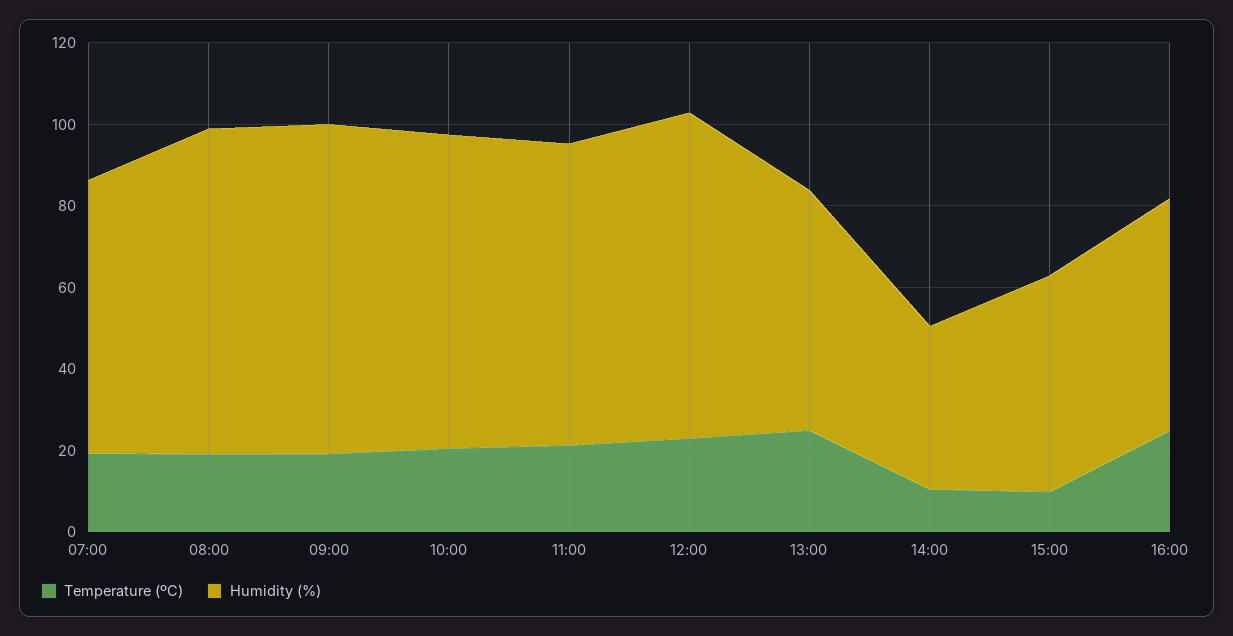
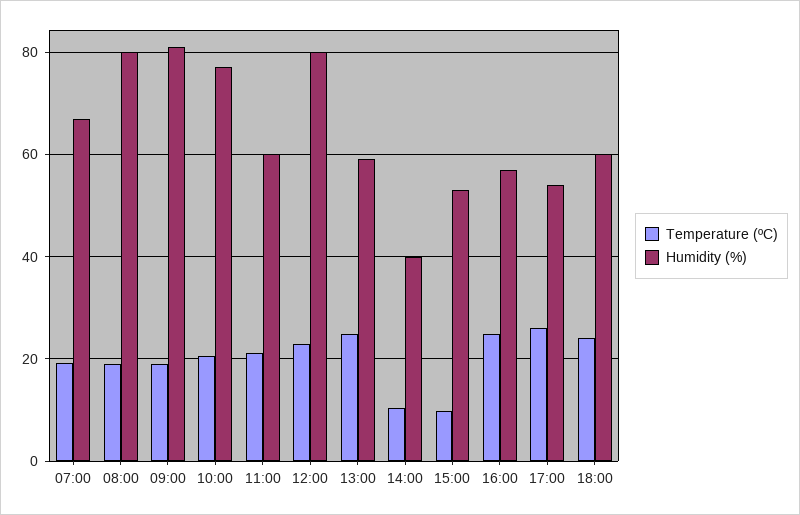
Humidity (%), 11:00: 75 -> 60
Temperature (ºC), 17:00: none -> 26
Humidity (%), 17:00: none -> 54
Temperature (ºC), 18:00: none -> 24
Humidity (%), 18:00: none -> 60

